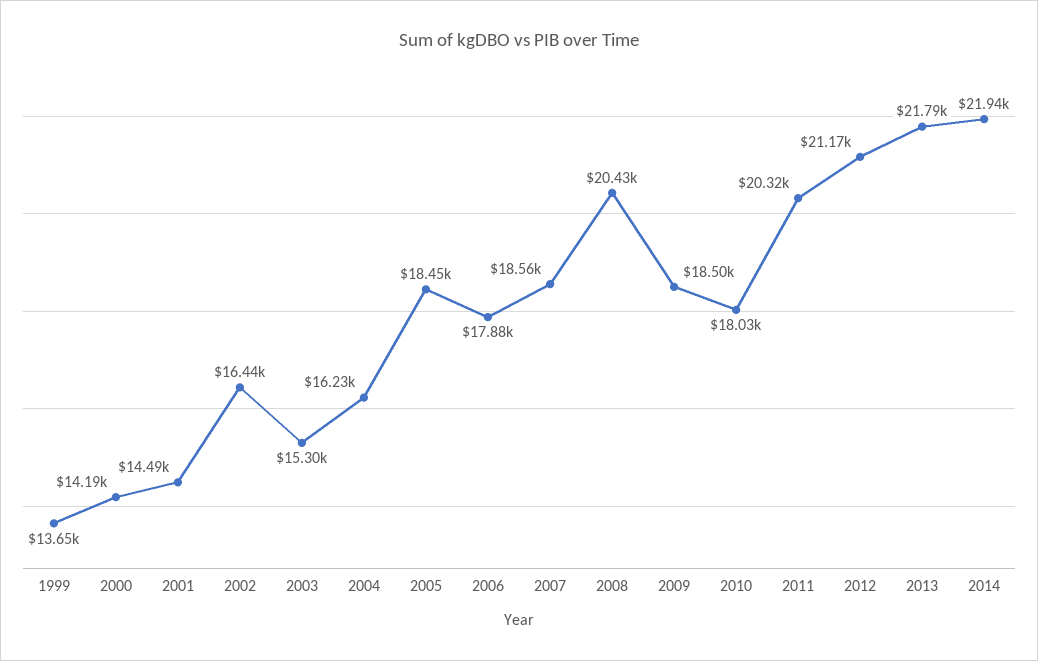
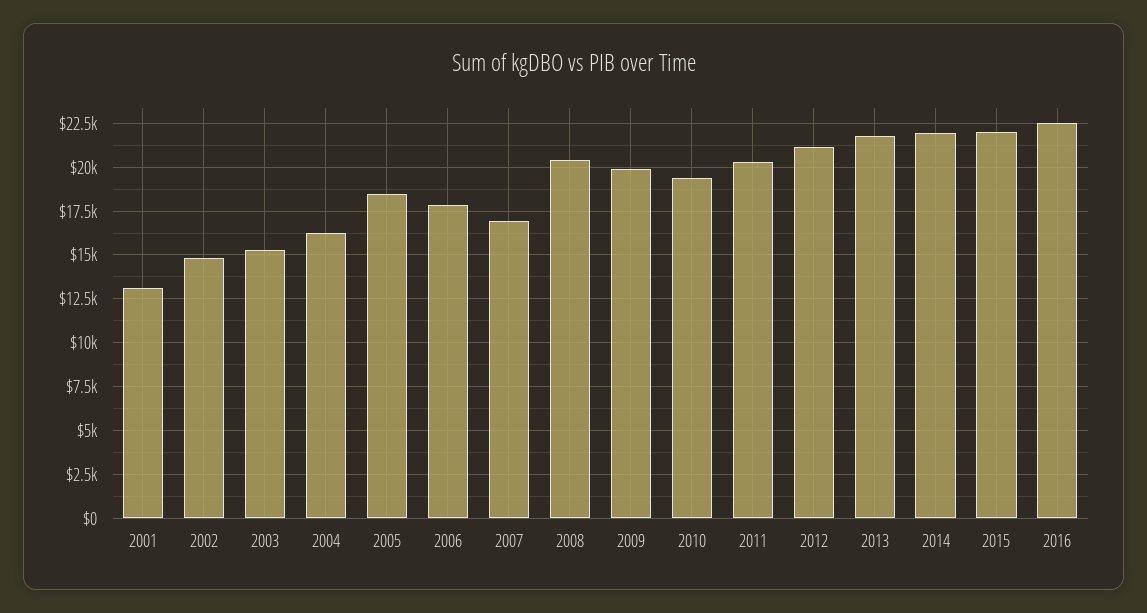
1999: 13650 -> none
2000: 14190 -> none
2001: 14490 -> 13000
2002: 16440 -> 15000
2007: 18560 -> 17000
2009: 18500 -> 20000
2010: 18030 -> 19500
2015: none -> 22000
2016: none -> 22500

